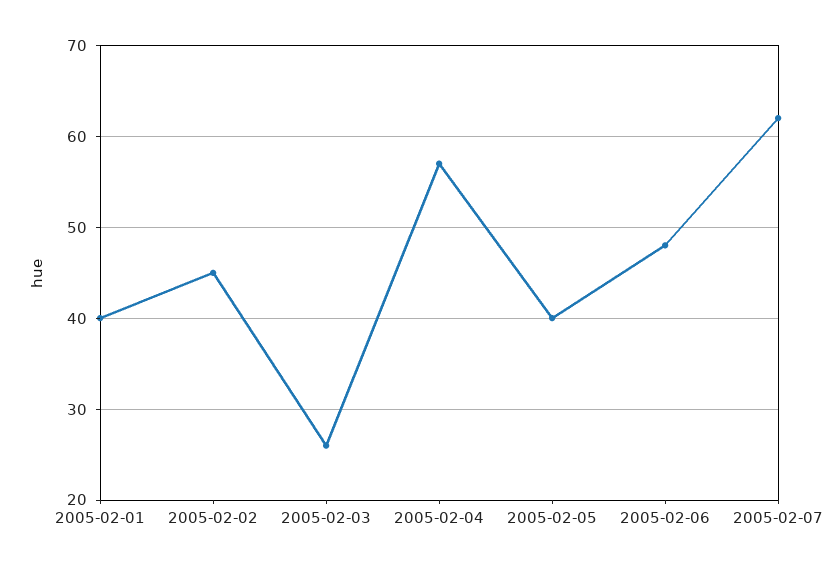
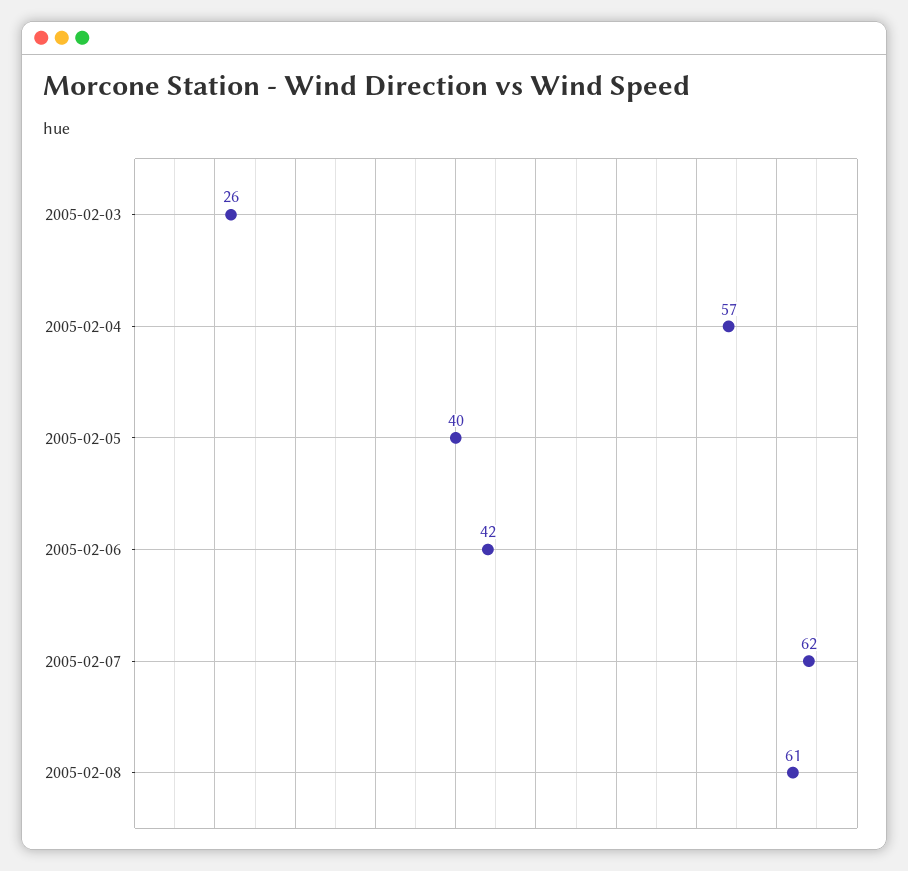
2005-02-01: 40 -> none
2005-02-02: 45 -> none
2005-02-06: 48 -> 42
2005-02-08: none -> 61

